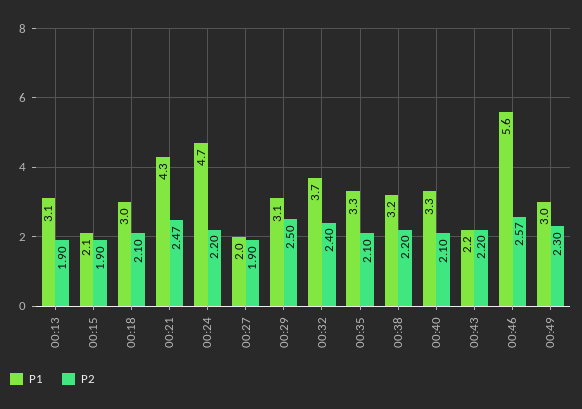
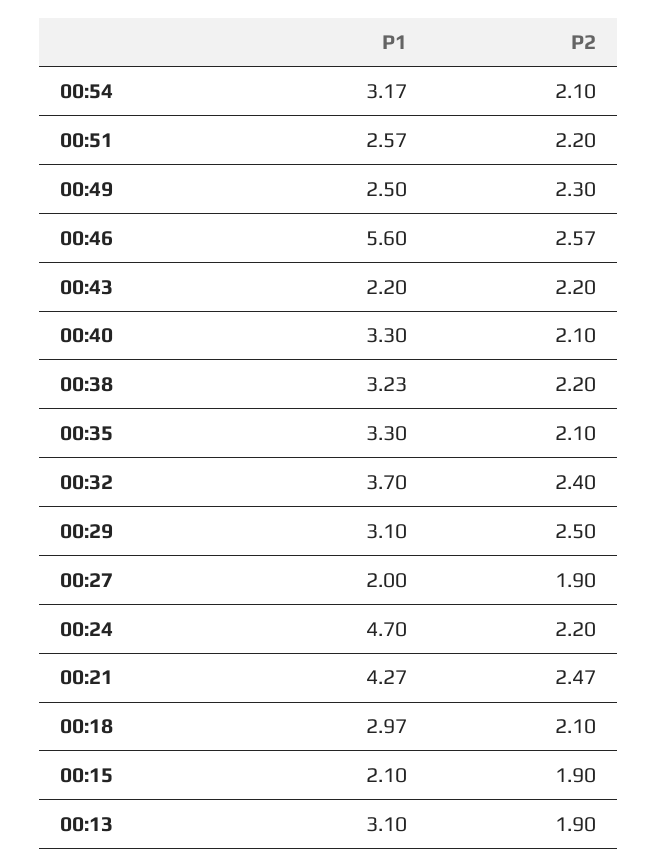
P1, 00:49: 3 -> 2.5
P1, 00:54: none -> 3.17
P2, 00:54: none -> 2.1
P1, 00:51: none -> 2.57
P2, 00:51: none -> 2.2

